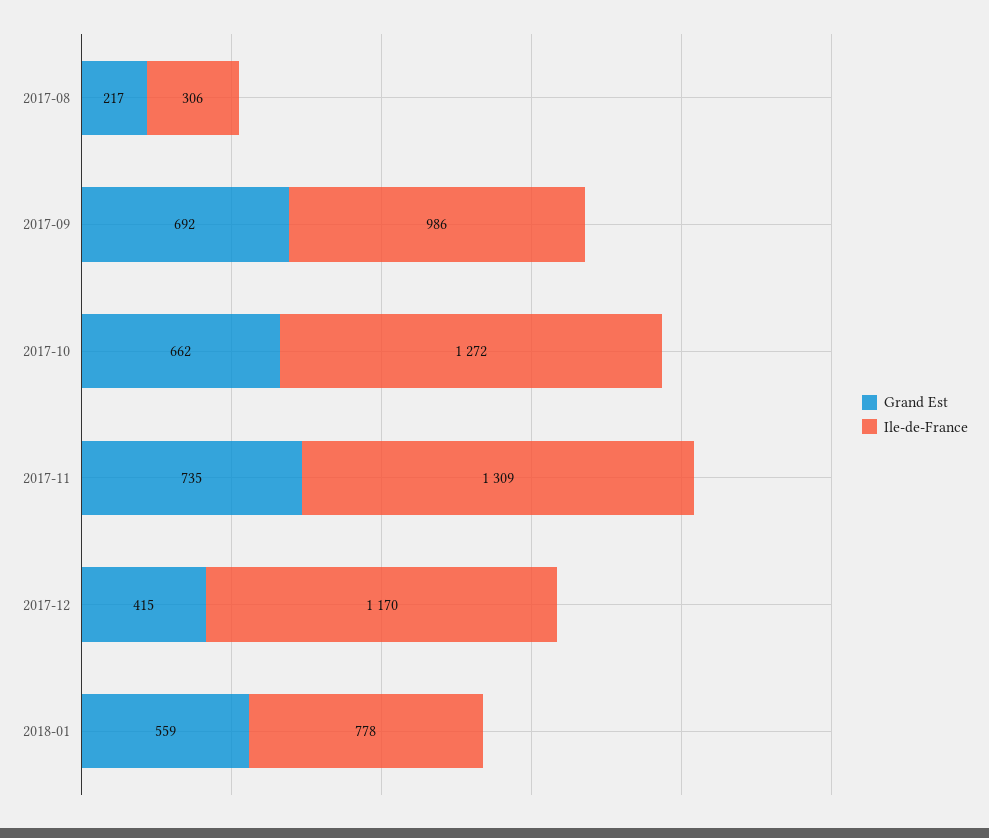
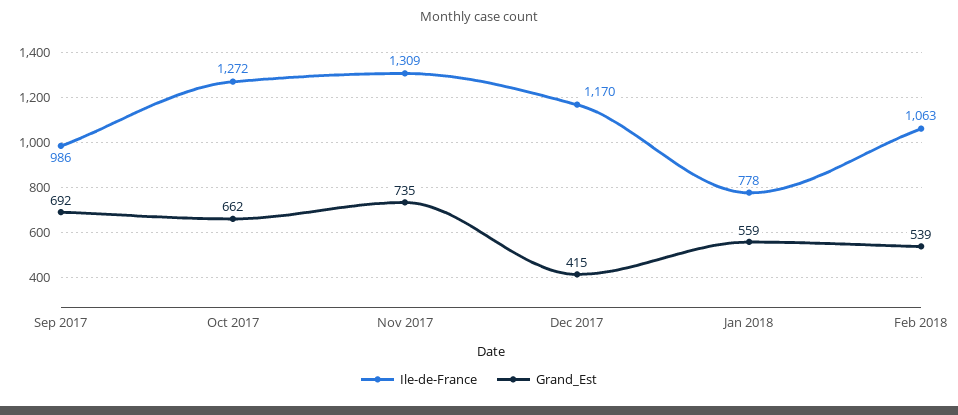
Grand Est, 2017-08: 217 -> none
Ile-de-France, 2017-08: 306 -> none
Ile-de-France, Feb 2018: none -> 1063
Grand Est, Feb 2018: none -> 539

